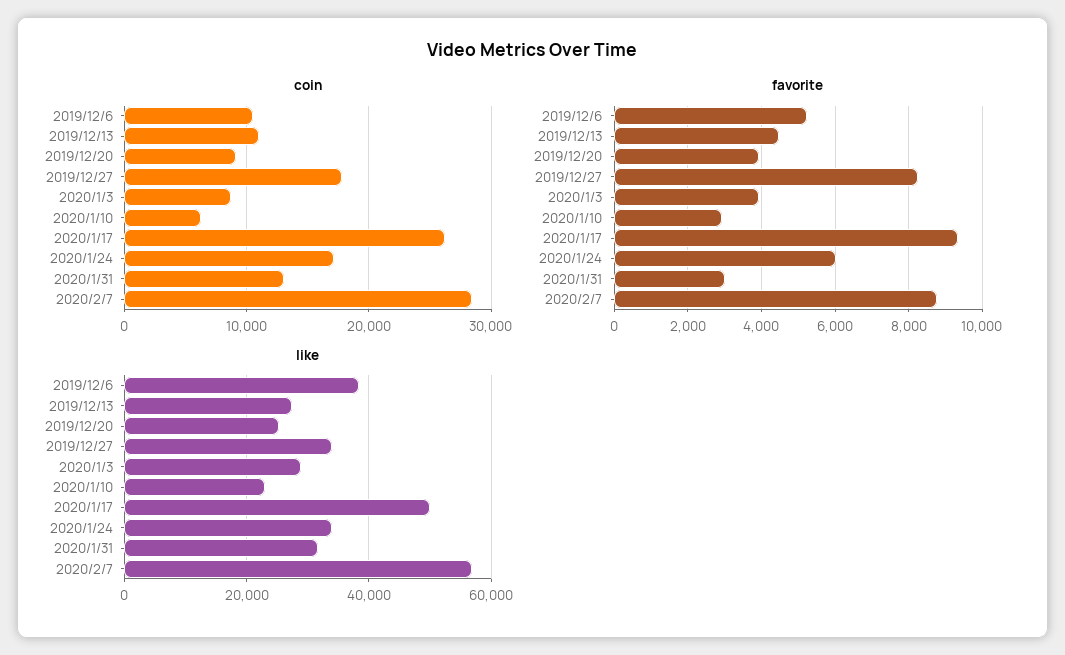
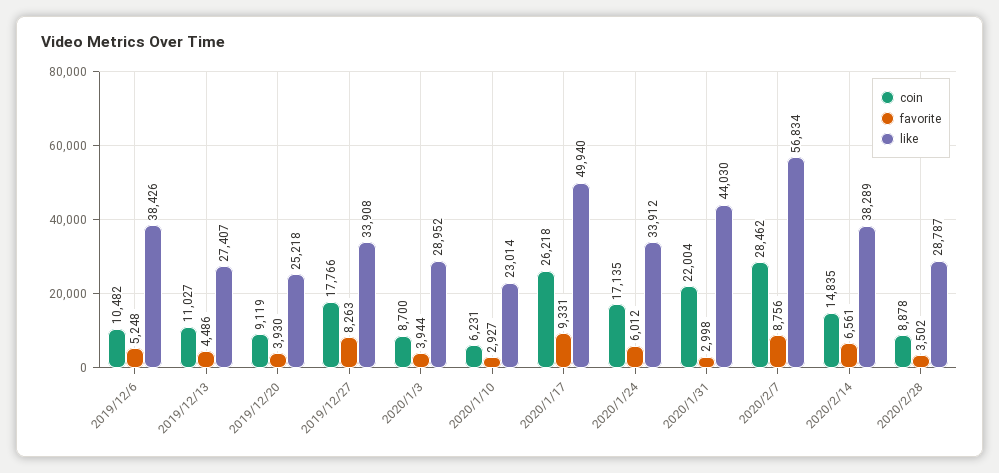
coin, 2020/1/31: 13000 -> 22004
like, 2020/1/31: 32000 -> 44030
coin, 2020/2/14: none -> 14835
favorite, 2020/2/14: none -> 6561
like, 2020/2/14: none -> 38289
coin, 2020/2/28: none -> 8878
favorite, 2020/2/28: none -> 3502
like, 2020/2/28: none -> 28787

